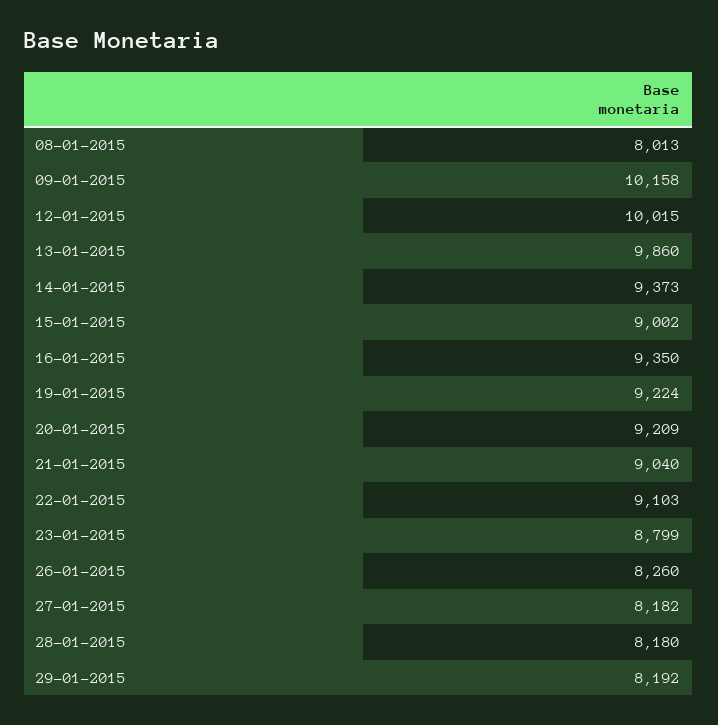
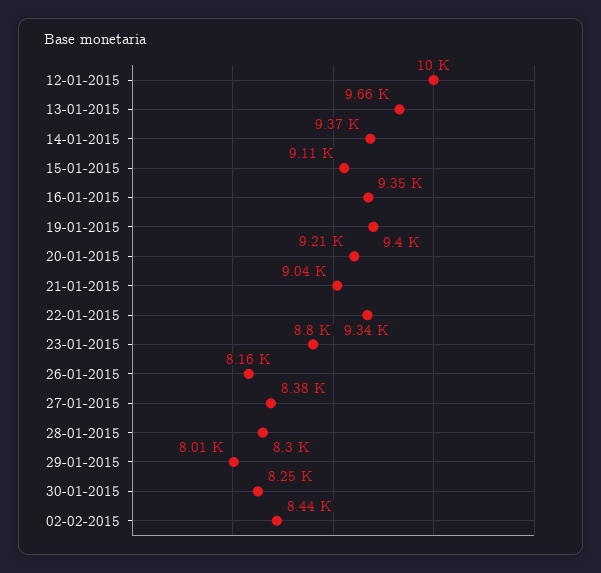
08-01-2015: 8013 -> none
09-01-2015: 10158 -> none
13-01-2015: 9860 -> 9660
15-01-2015: 9002 -> 9110
19-01-2015: 9224 -> 9400
22-01-2015: 9103 -> 9340
26-01-2015: 8260 -> 8160
27-01-2015: 8182 -> 8380
28-01-2015: 8180 -> 8300
29-01-2015: 8192 -> 8010
30-01-2015: none -> 8250
02-02-2015: none -> 8440

